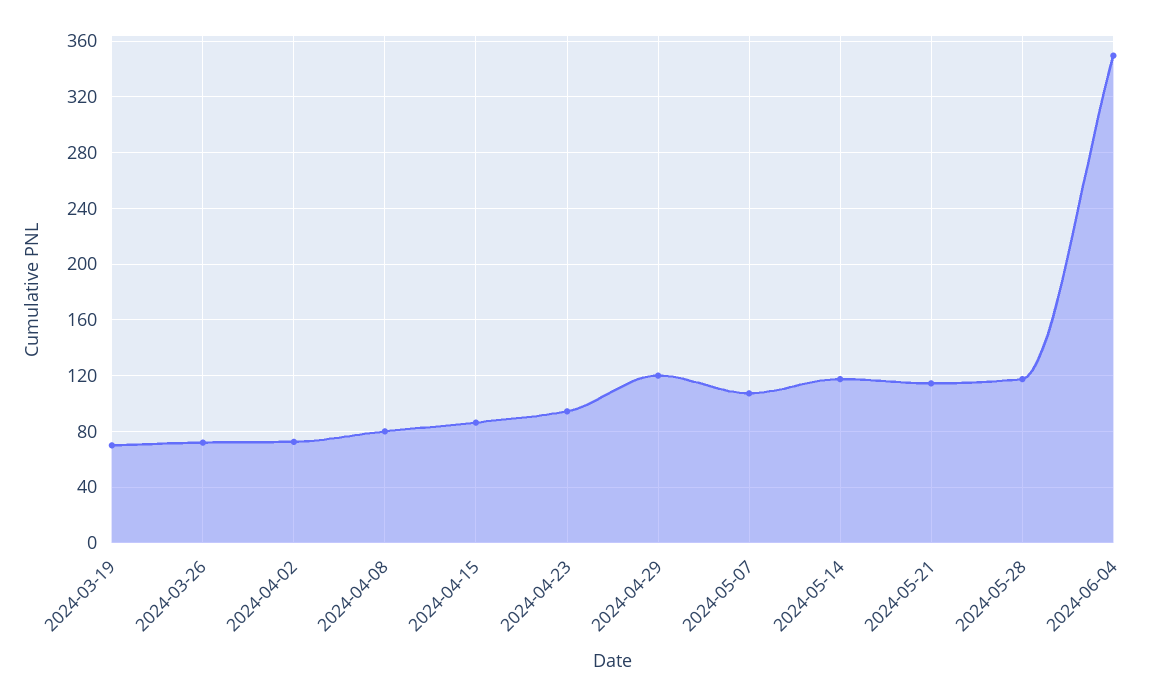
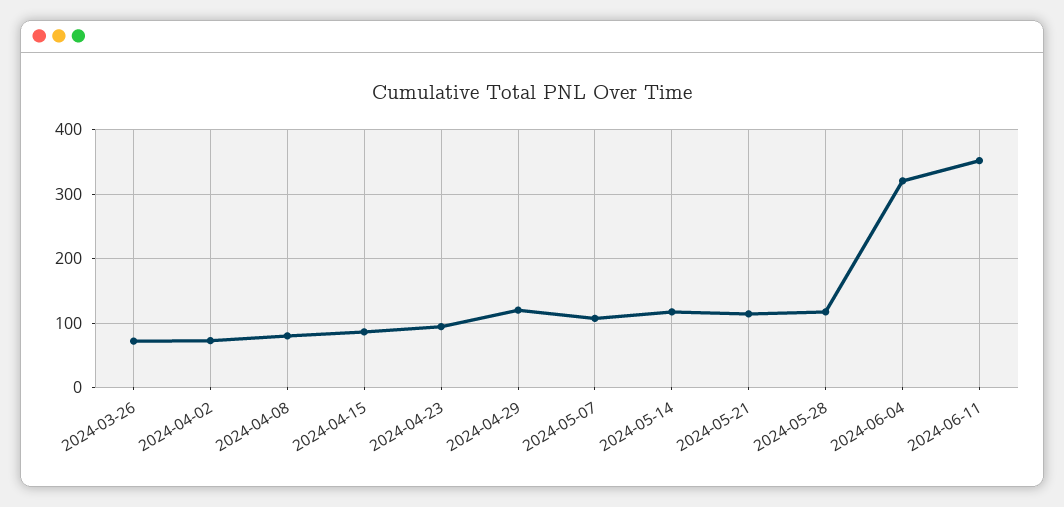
2024-03-19: 70 -> none
2024-06-04: 350 -> 320
2024-06-11: none -> 350

